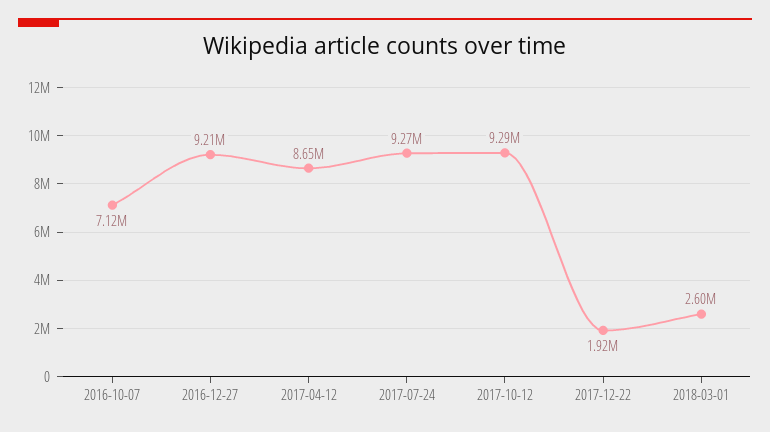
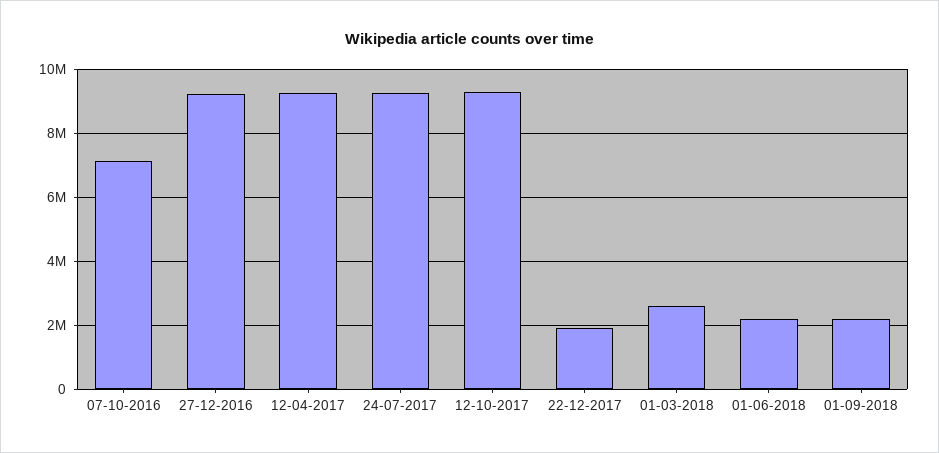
2017-04-12: 8650000 -> 9200000
01-06-2018: none -> 2200000
01-09-2018: none -> 2200000

